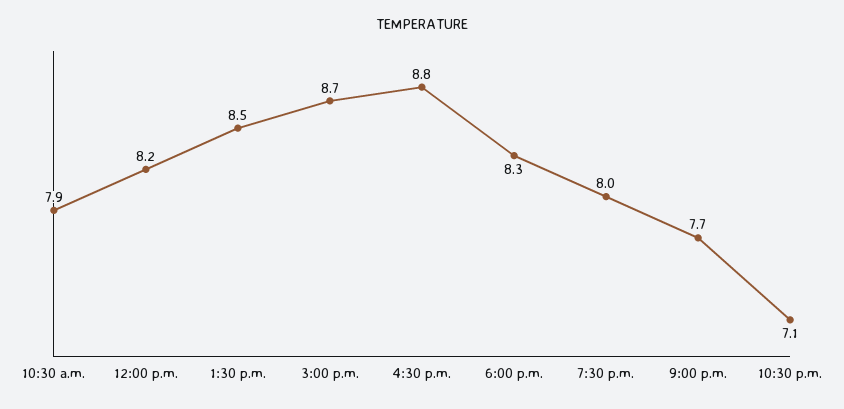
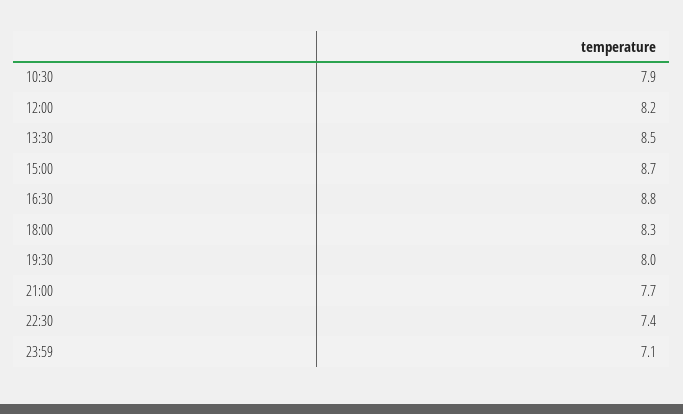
10:30 p.m.: 7.1 -> 7.4
23:59: none -> 7.1

